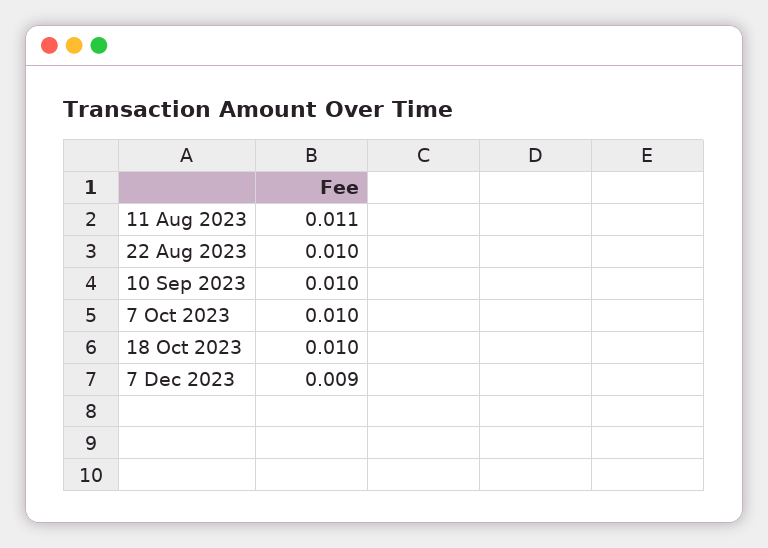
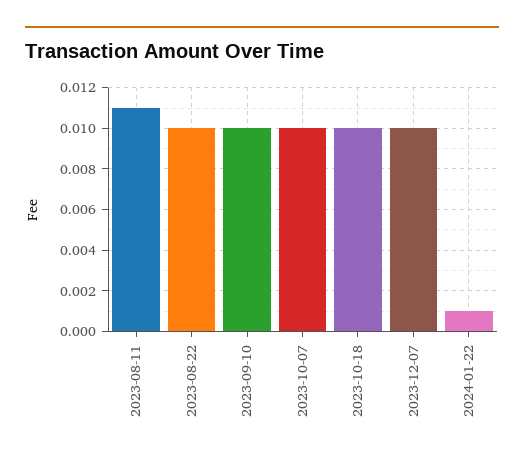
7 Dec 2023: 0.009 -> 0.01
2024-01-22: none -> 0.001

